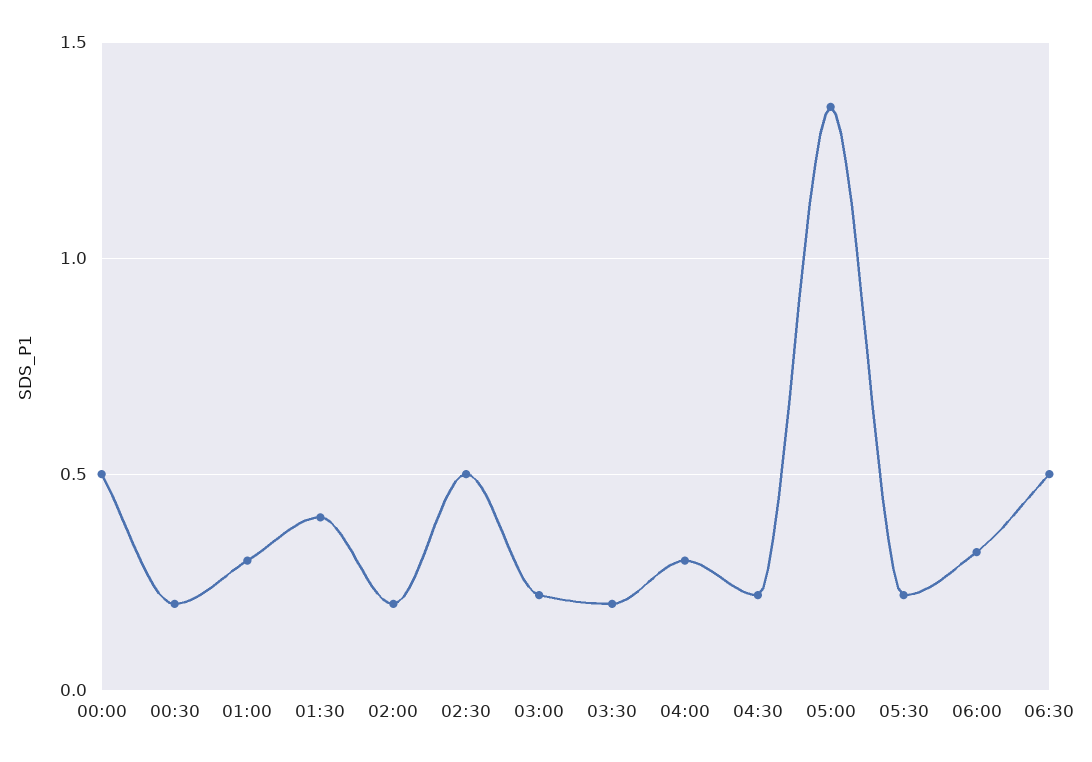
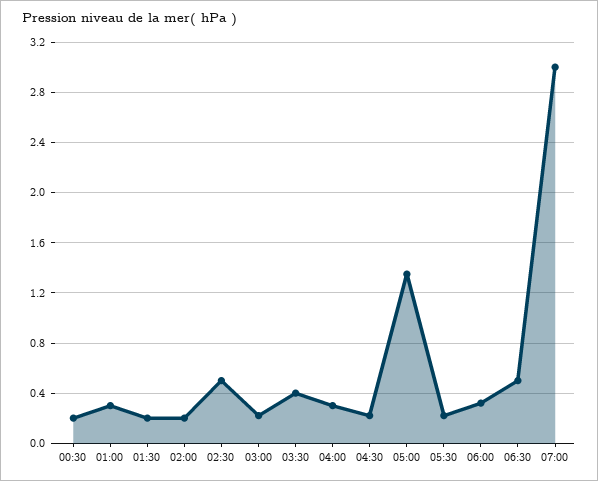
00:00: 0.5 -> none
01:30: 0.4 -> 0.2
03:30: 0.2 -> 0.4
07:00: none -> 3

